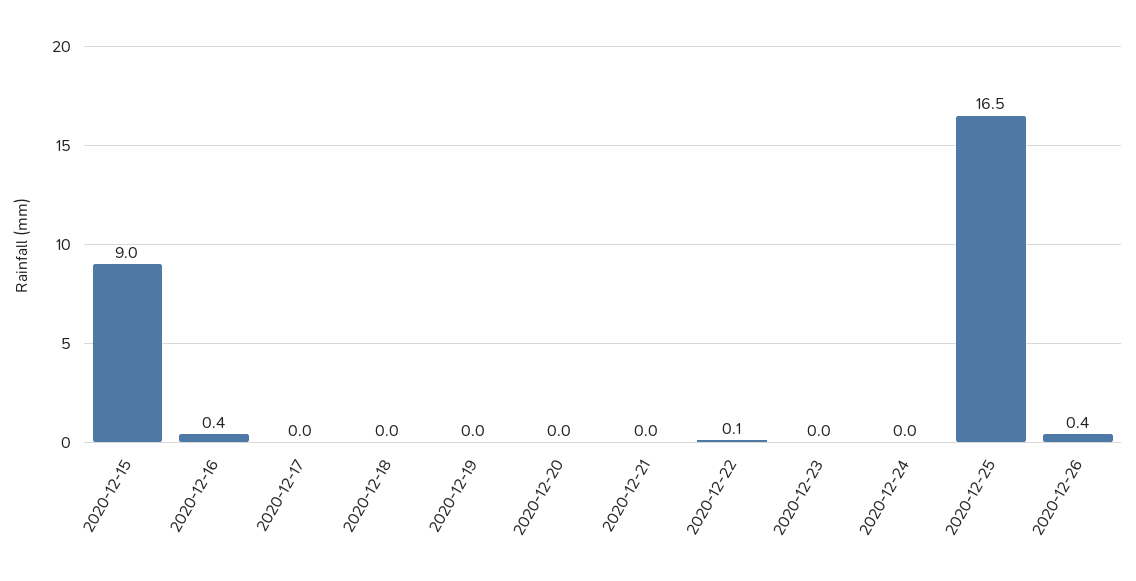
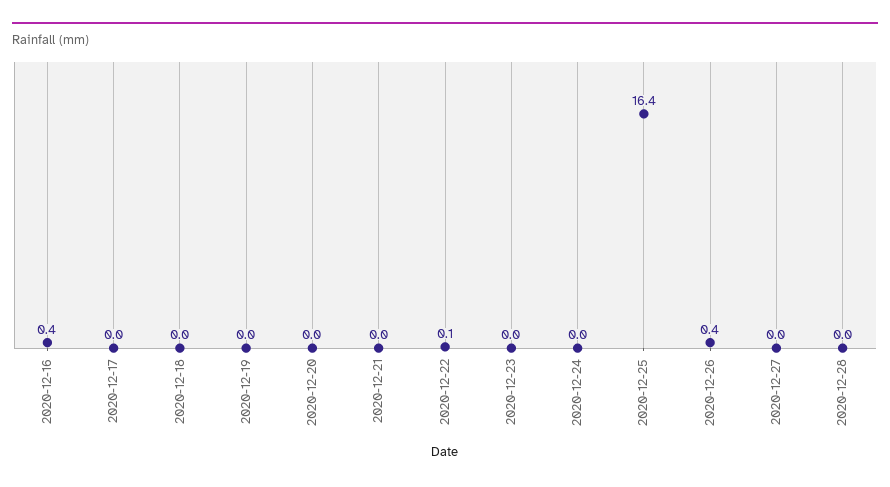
2020-12-15: 9 -> none
2020-12-25: 16.5 -> 16.4
2020-12-27: none -> 0
2020-12-28: none -> 0

